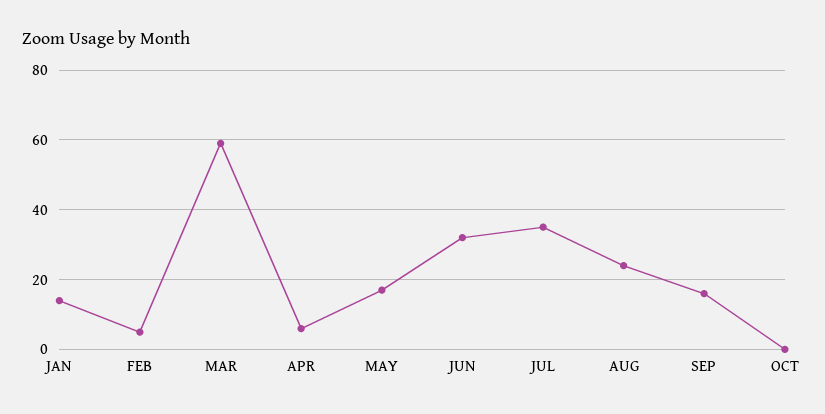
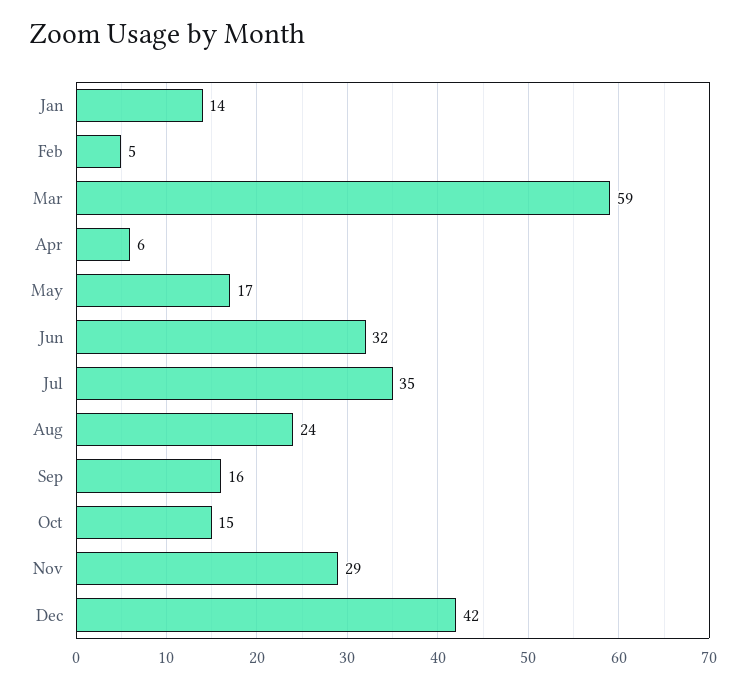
OCT: 0 -> 15
Nov: none -> 29
Dec: none -> 42

